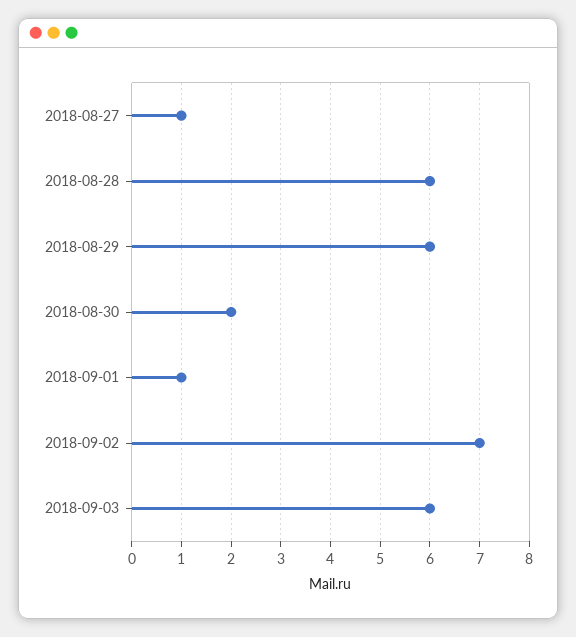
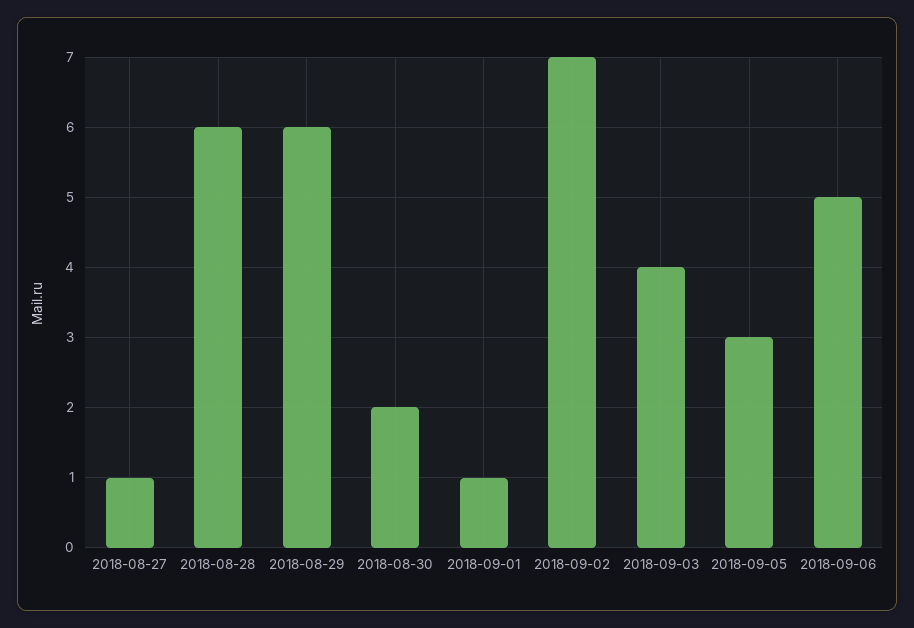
2018-09-03: 6 -> 4
2018-09-05: none -> 3
2018-09-06: none -> 5

